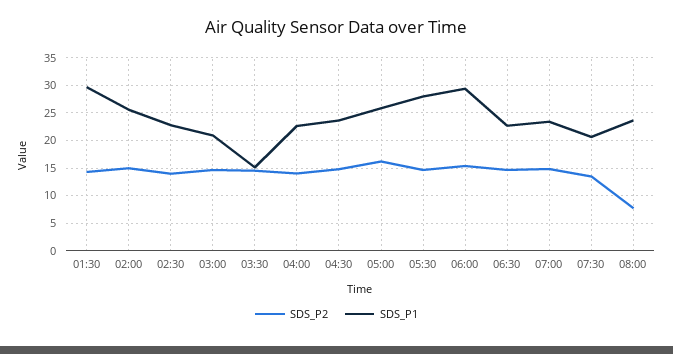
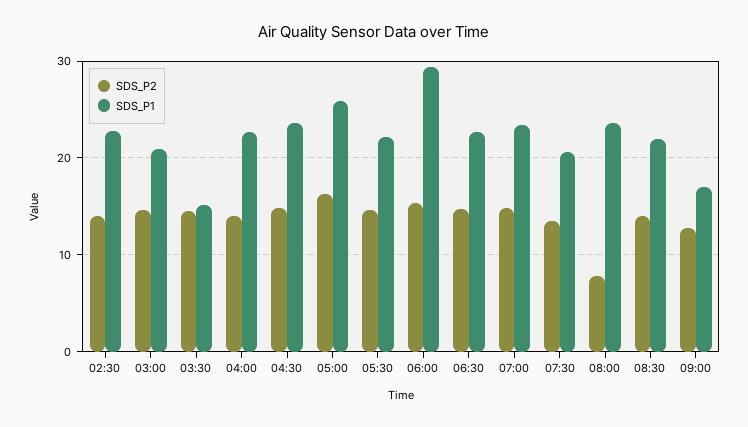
SDS_P2, 01:30: 15 -> none
SDS_P1, 01:30: 30 -> none
SDS_P2, 02:00: 15 -> none
SDS_P1, 02:00: 25 -> none
SDS_P1, 05:30: 27.5 -> 22
SDS_P2, 08:30: none -> 14
SDS_P1, 08:30: none -> 22
SDS_P2, 09:00: none -> 13
SDS_P1, 09:00: none -> 17

